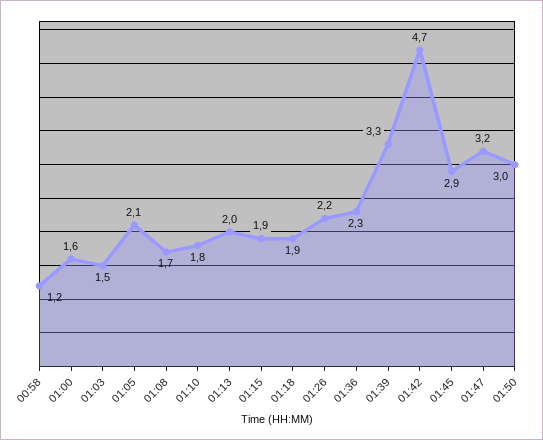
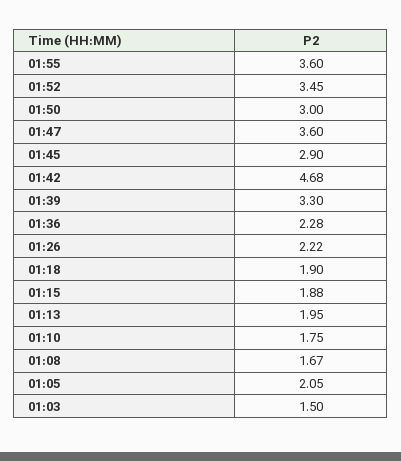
00:58: 1.2 -> none
01:00: 1.6 -> none
01:47: 3.2 -> 3.6
01:55: none -> 3.6
01:52: none -> 3.45

